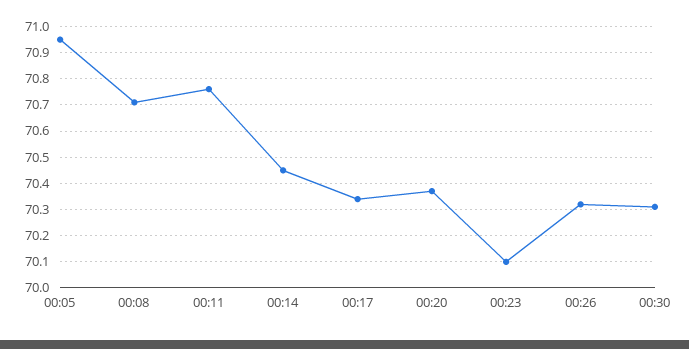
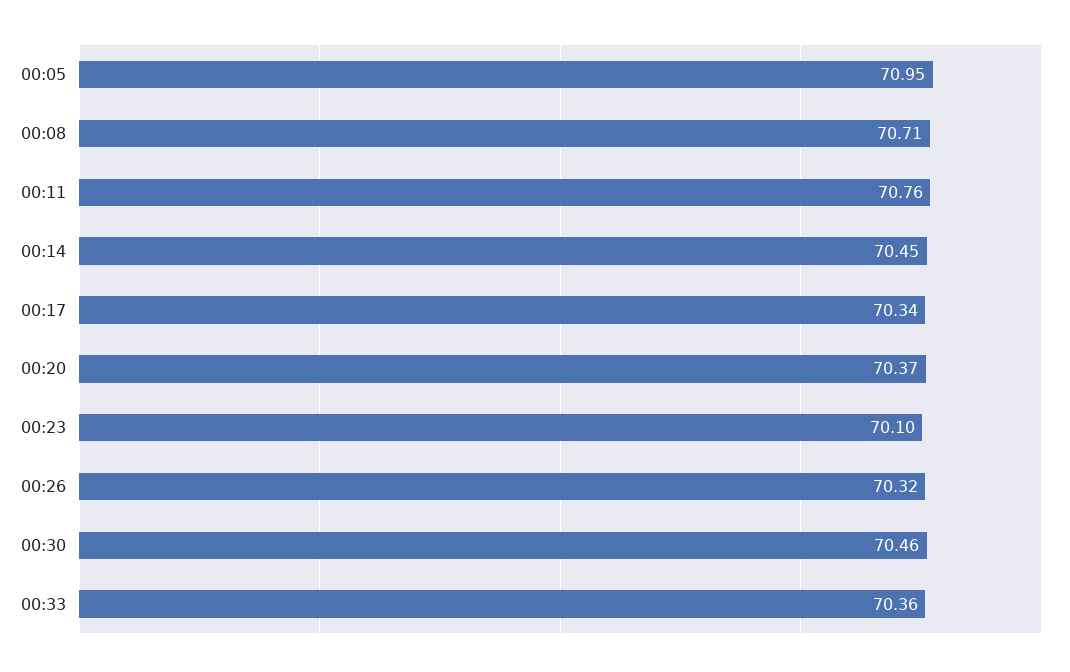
00:30: 70.3 -> 70.46
00:33: none -> 70.36

